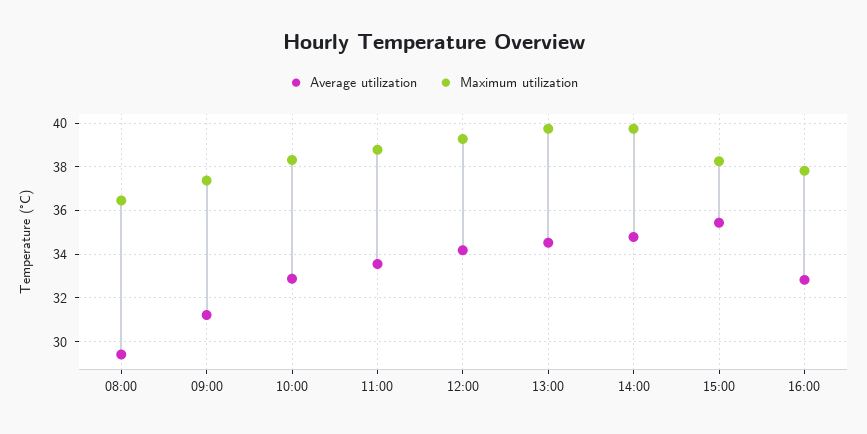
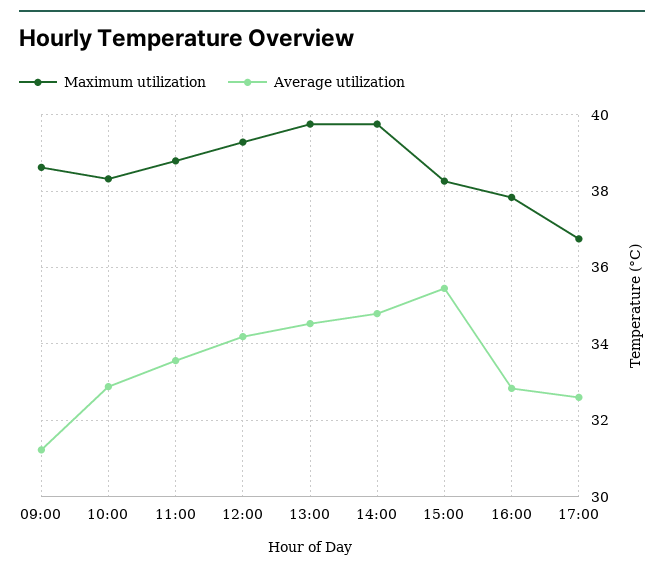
Average utilization, 08:00: 29.5 -> none
Maximum utilization, 08:00: 36.5 -> none
Maximum utilization, 09:00: 37.5 -> 38.6
Maximum utilization, 17:00: none -> 36.8
Average utilization, 17:00: none -> 32.6

